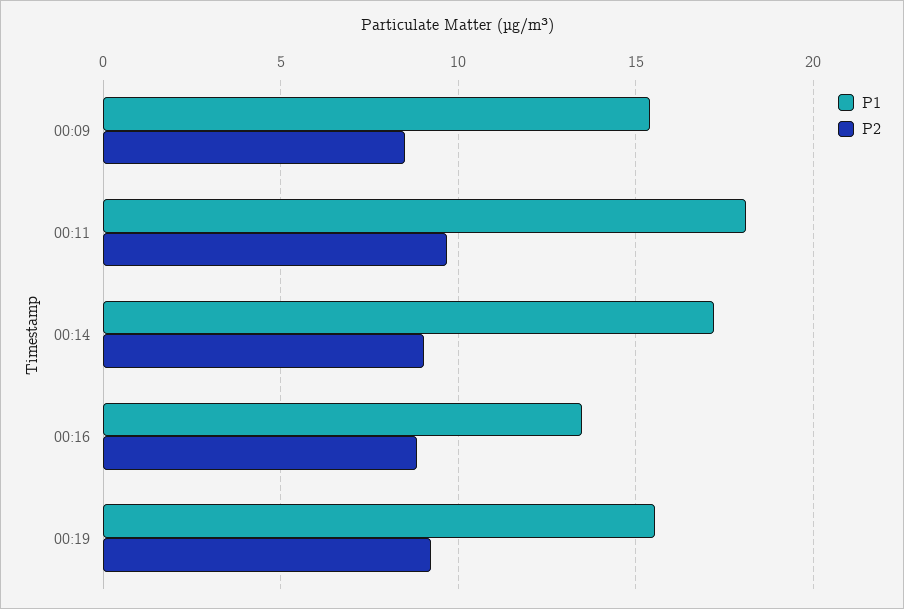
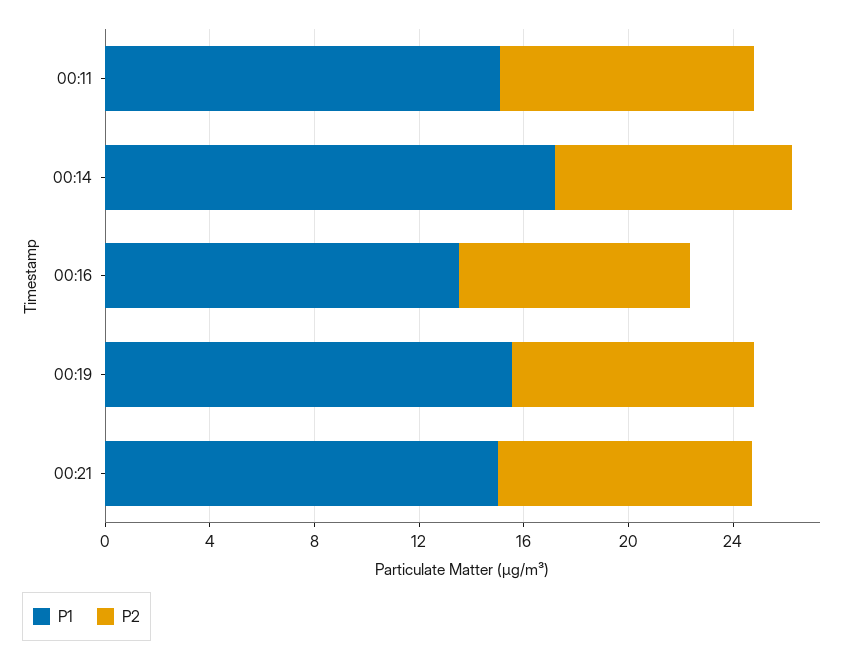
P1, 00:09: 15.5 -> none
P2, 00:09: 8.5 -> none
P1, 00:11: 18 -> 15
P1, 00:21: none -> 15
P2, 00:21: none -> 10

